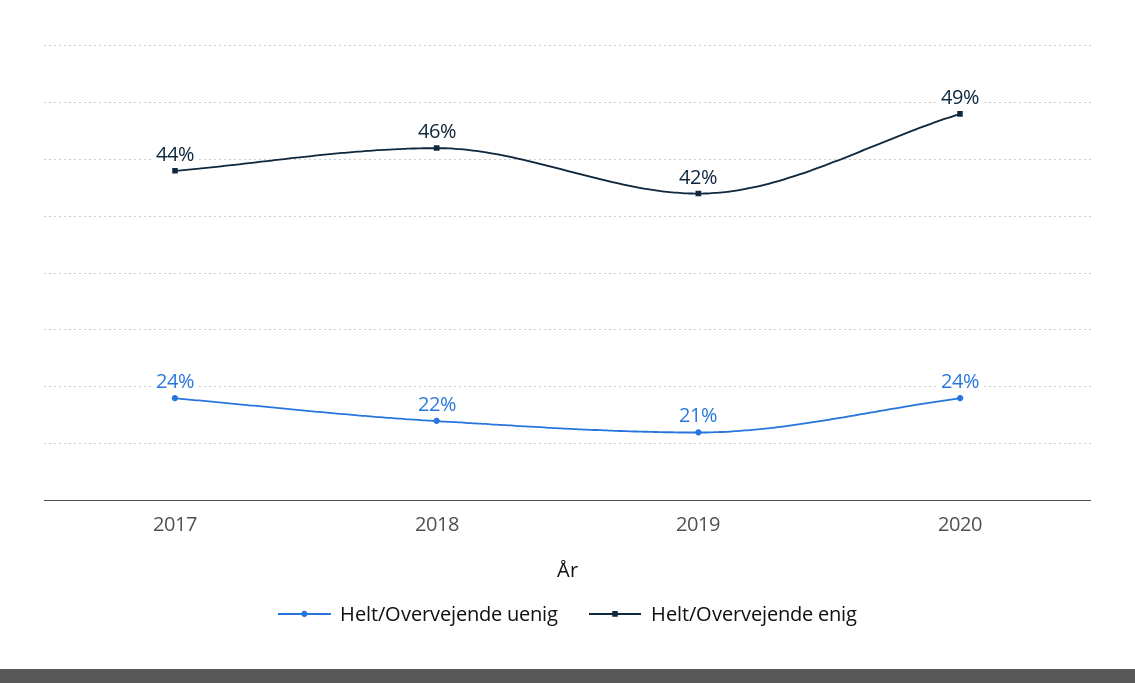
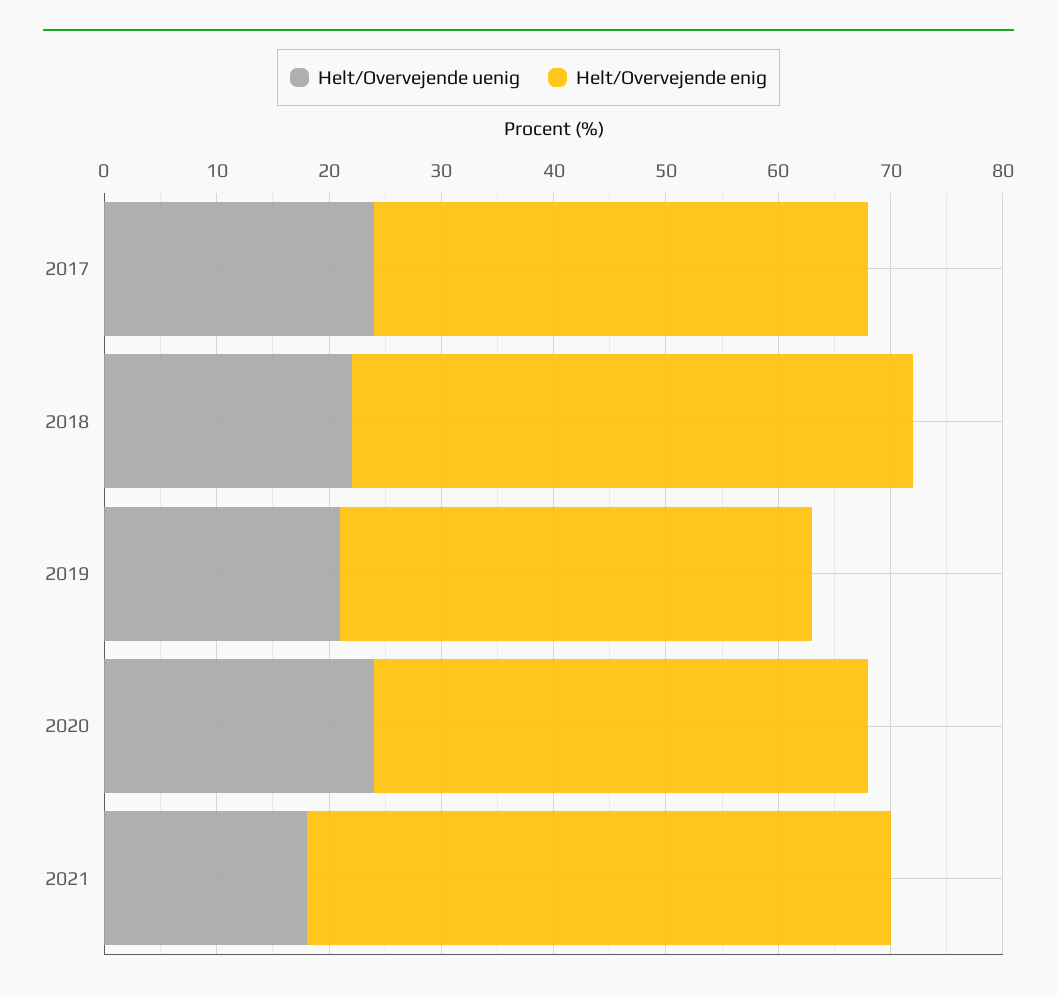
Helt/Overvejende enig, 2018: 46 -> 50
Helt/Overvejende enig, 2020: 49 -> 44
Helt/Overvejende uenig, 2021: none -> 18
Helt/Overvejende enig, 2021: none -> 52

